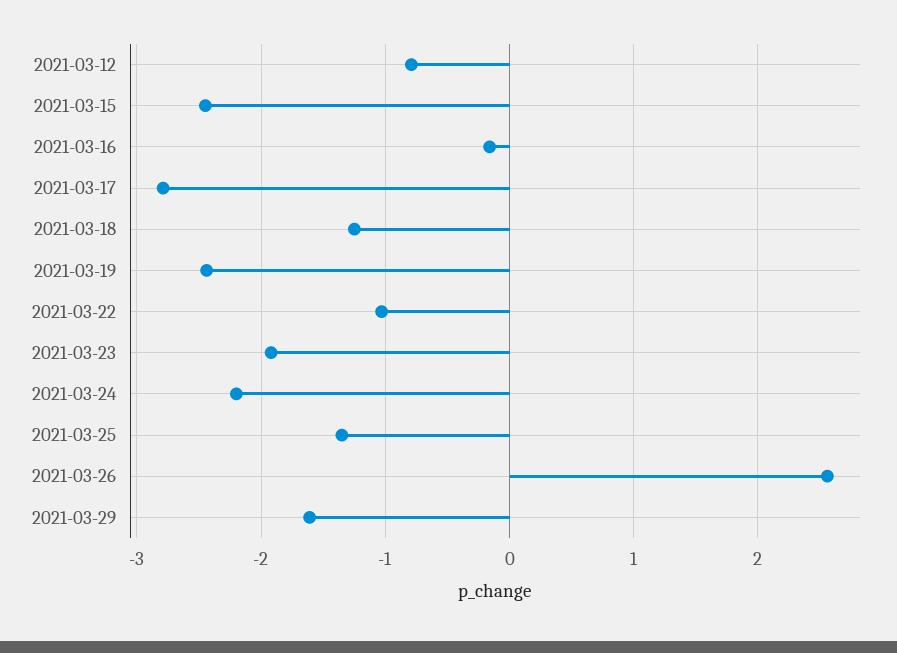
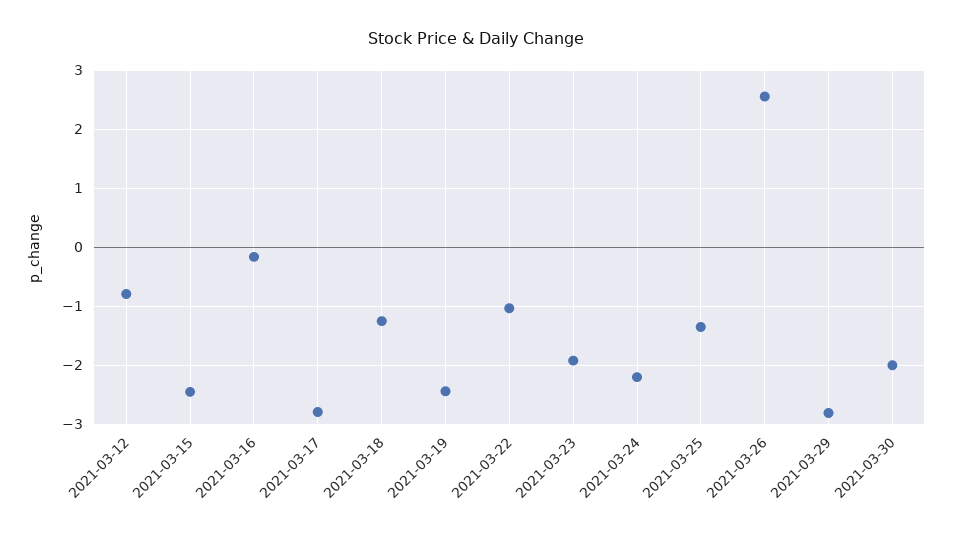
2021-03-29: -1.6 -> -2.8
2021-03-30: none -> -2

